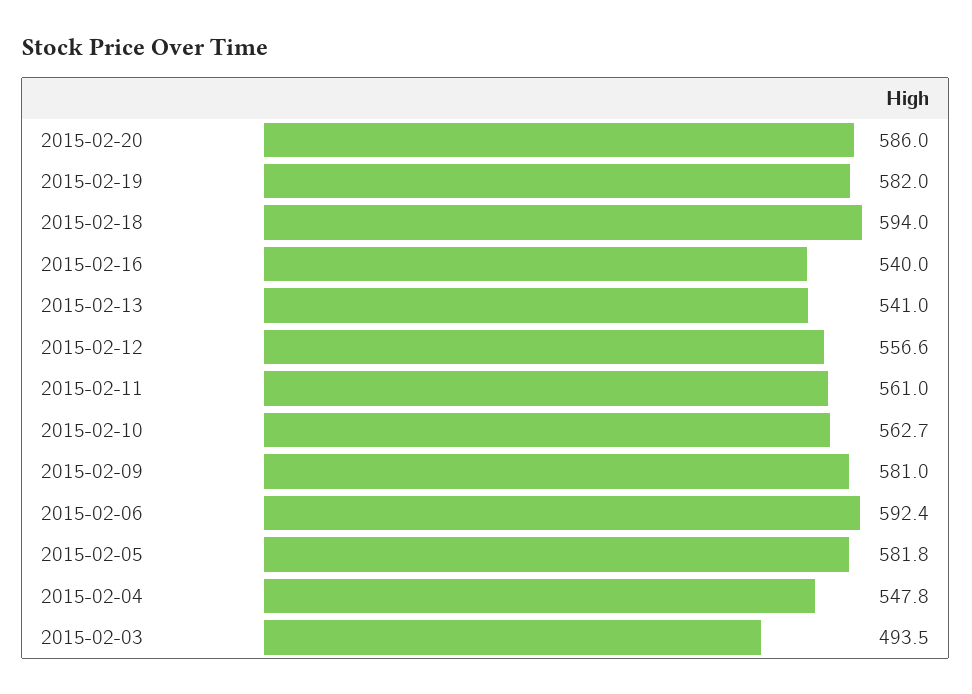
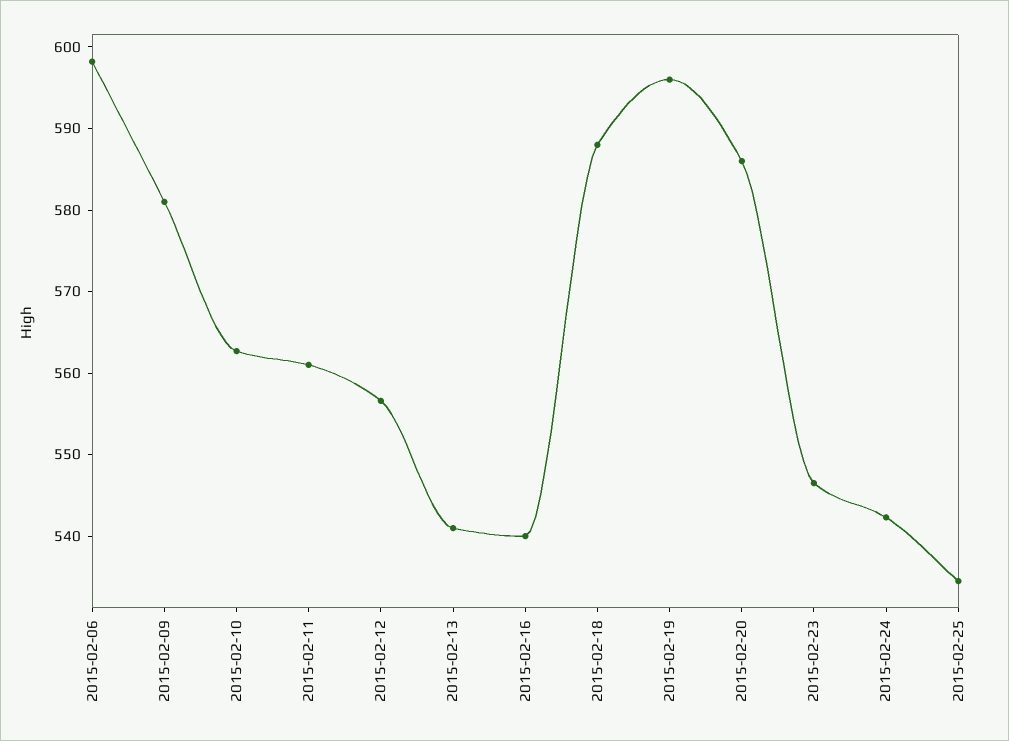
2015-02-19: 582 -> 596
2015-02-18: 594 -> 588
2015-02-06: 592.4 -> 598
2015-02-05: 581.8 -> none
2015-02-04: 547.8 -> none
2015-02-03: 493.5 -> none
2015-02-23: none -> 546
2015-02-24: none -> 542
2015-02-25: none -> 534

